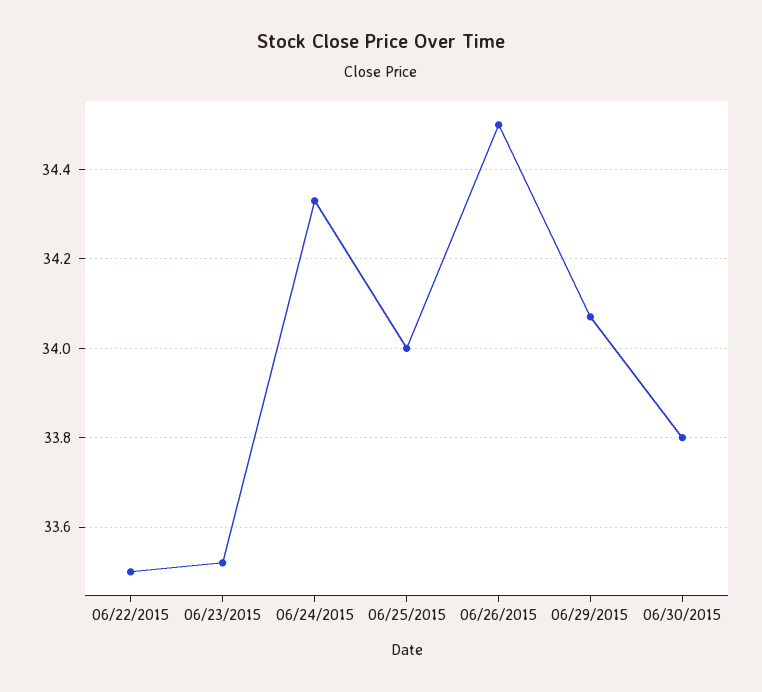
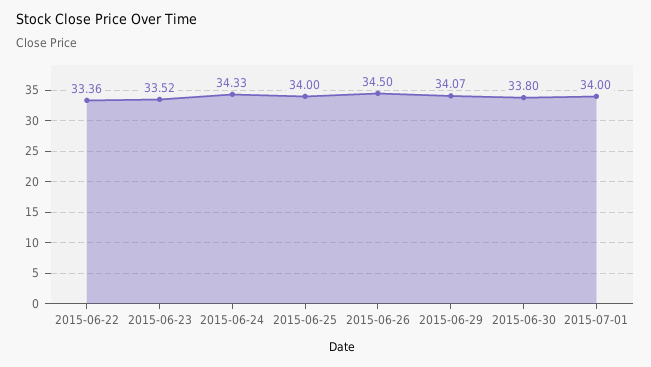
06/22/2015: 33.5 -> 33.36
2015-07-01: none -> 34

